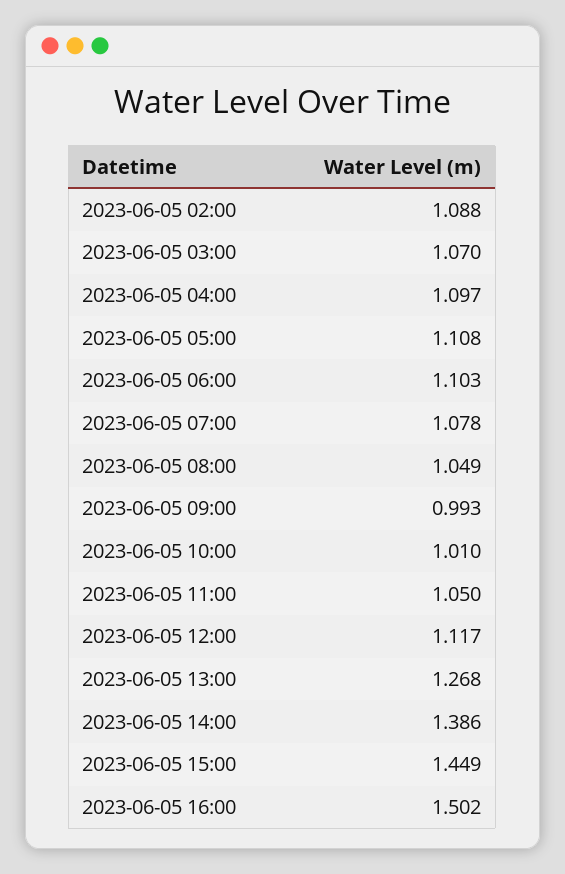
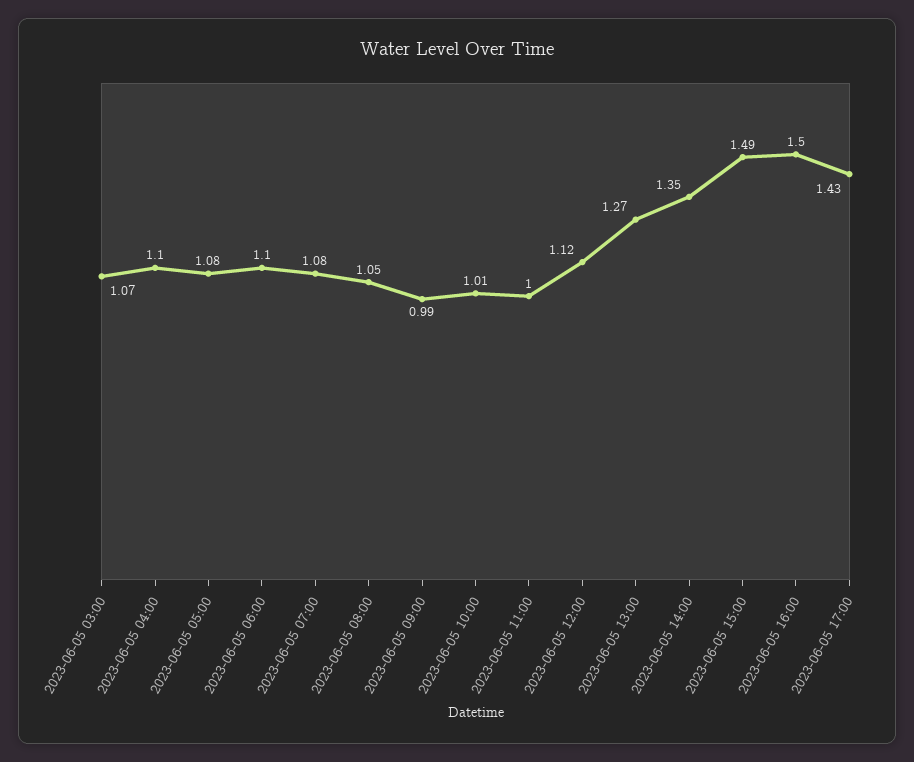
2023-06-05 02:00: 1.088 -> none
2023-06-05 05:00: 1.108 -> 1.08
2023-06-05 11:00: 1.05 -> 1
2023-06-05 14:00: 1.386 -> 1.35
2023-06-05 15:00: 1.449 -> 1.49
2023-06-05 17:00: none -> 1.43

